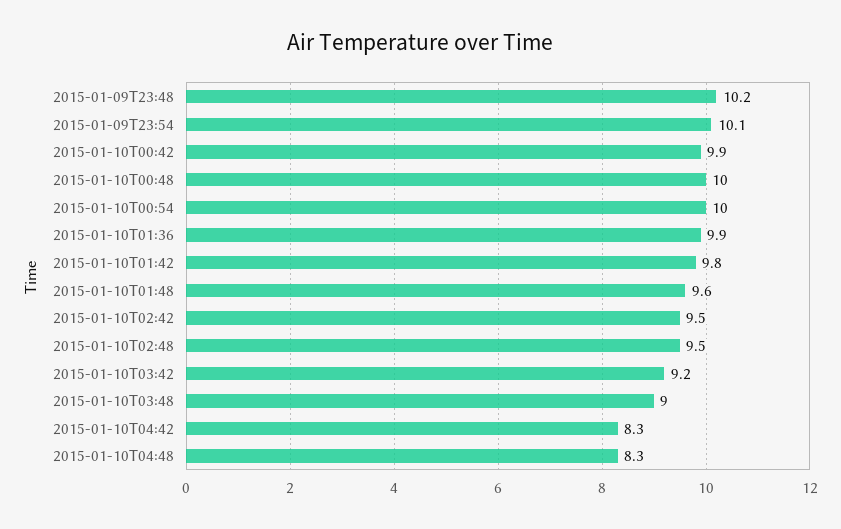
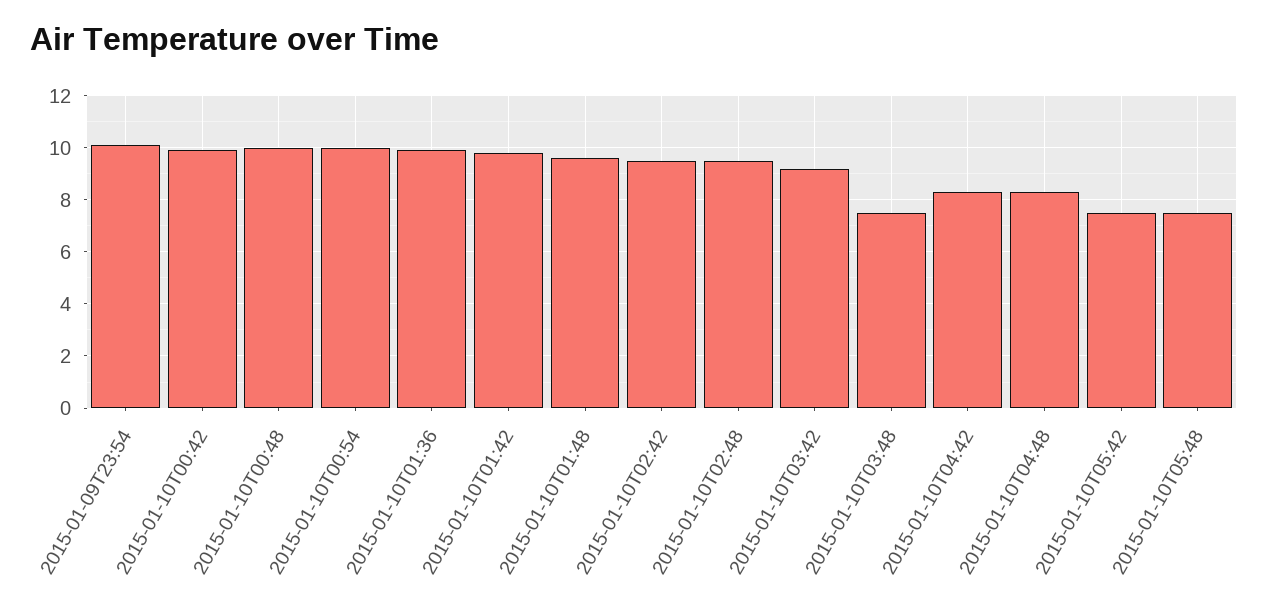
2015-01-09T23:48: 10.2 -> none
2015-01-10T03:48: 9 -> 7.5
2015-01-10T05:42: none -> 7.5
2015-01-10T05:48: none -> 7.5

